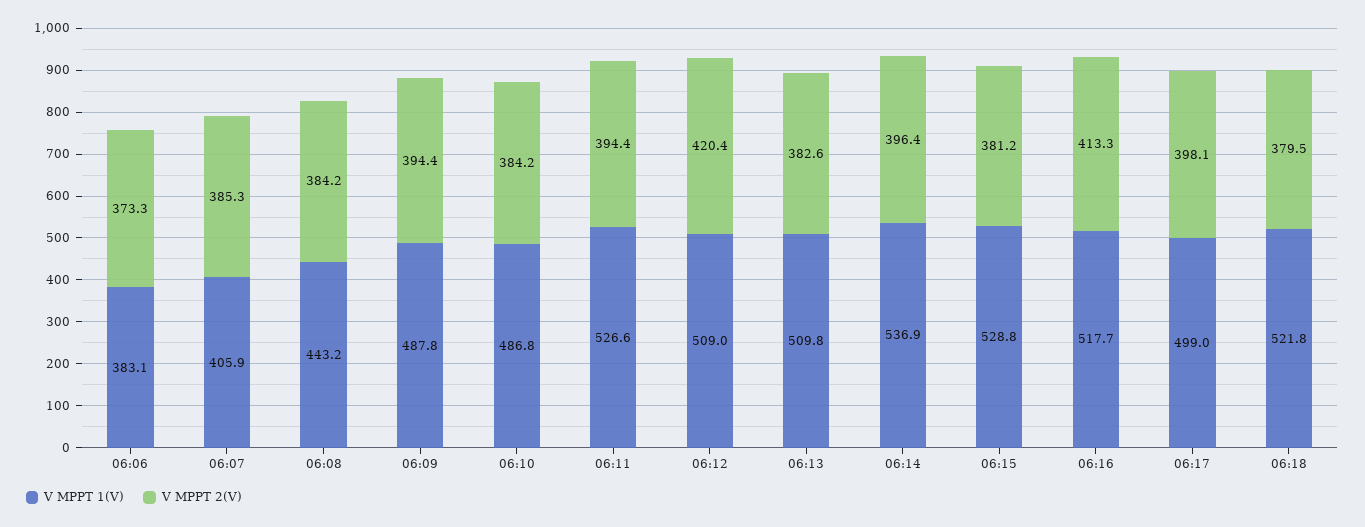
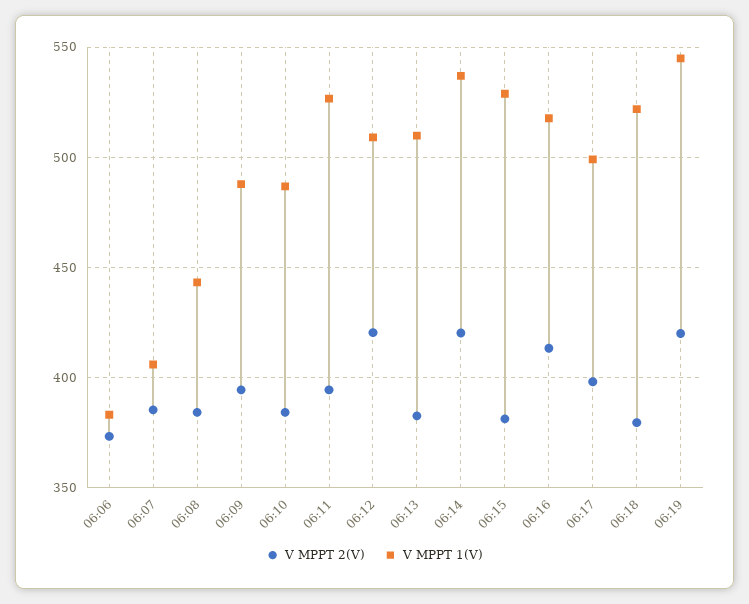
V MPPT 2(V), 06:14: 396.4 -> 420
V MPPT 2(V), 06:19: none -> 420
V MPPT 1(V), 06:19: none -> 545

